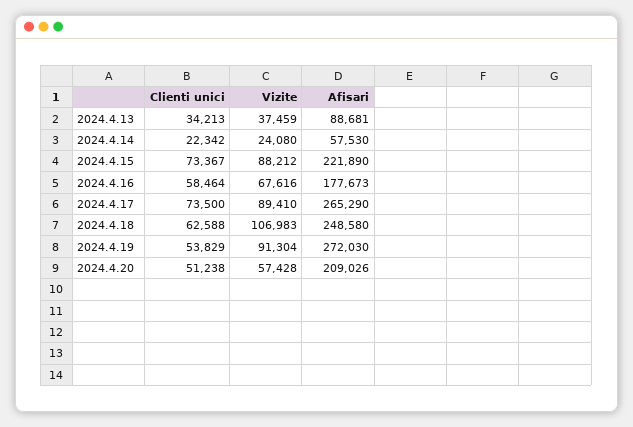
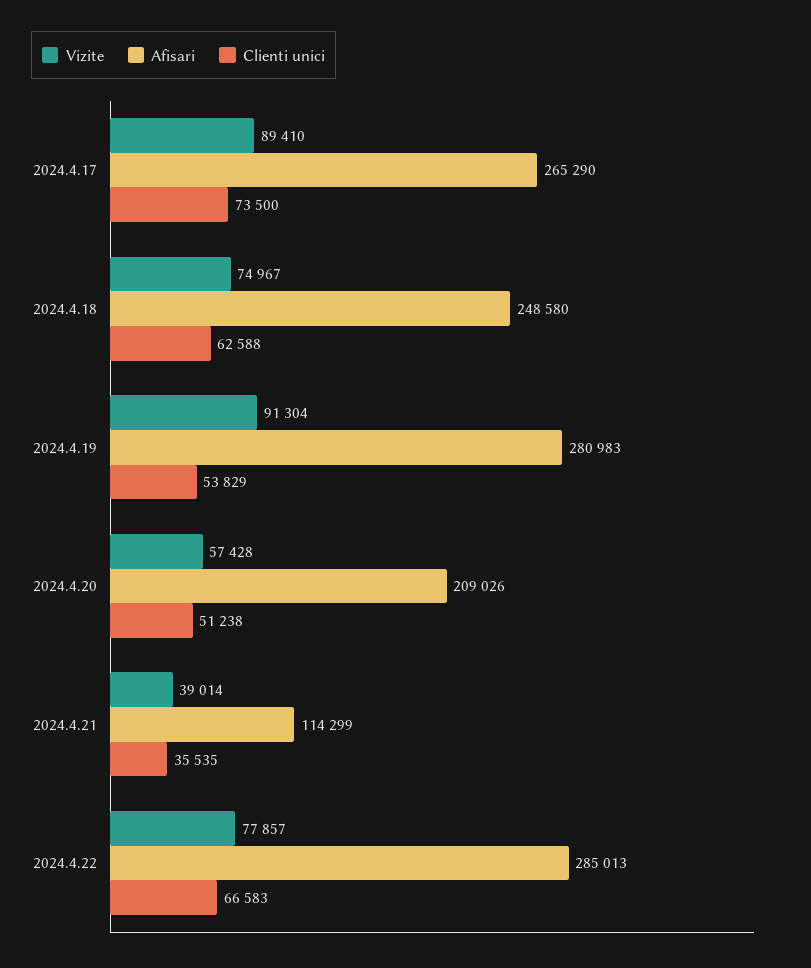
Clienti unici, 2024.4.13: 34213 -> none
Vizite, 2024.4.13: 37459 -> none
Afisari, 2024.4.13: 88681 -> none
Clienti unici, 2024.4.14: 22342 -> none
Vizite, 2024.4.14: 24080 -> none
Afisari, 2024.4.14: 57530 -> none
Clienti unici, 2024.4.15: 73367 -> none
Vizite, 2024.4.15: 88212 -> none
Afisari, 2024.4.15: 221890 -> none
Clienti unici, 2024.4.16: 58464 -> none
Vizite, 2024.4.16: 67616 -> none
Afisari, 2024.4.16: 177673 -> none
Vizite, 2024.4.18: 106983 -> 74967
Afisari, 2024.4.19: 272030 -> 280983
Vizite, 2024.4.21: none -> 39014
Afisari, 2024.4.21: none -> 114299
Clienti unici, 2024.4.21: none -> 35535
Vizite, 2024.4.22: none -> 77857
Afisari, 2024.4.22: none -> 285013
Clienti unici, 2024.4.22: none -> 66583

